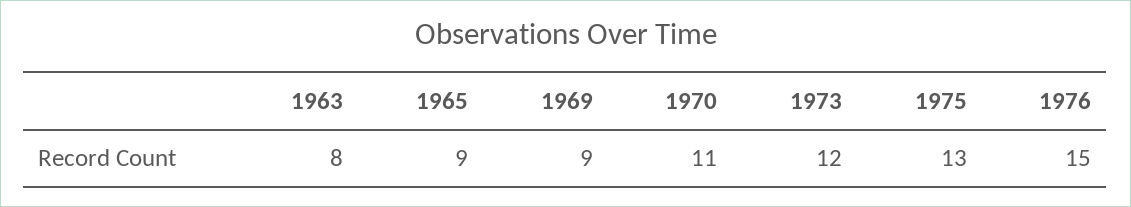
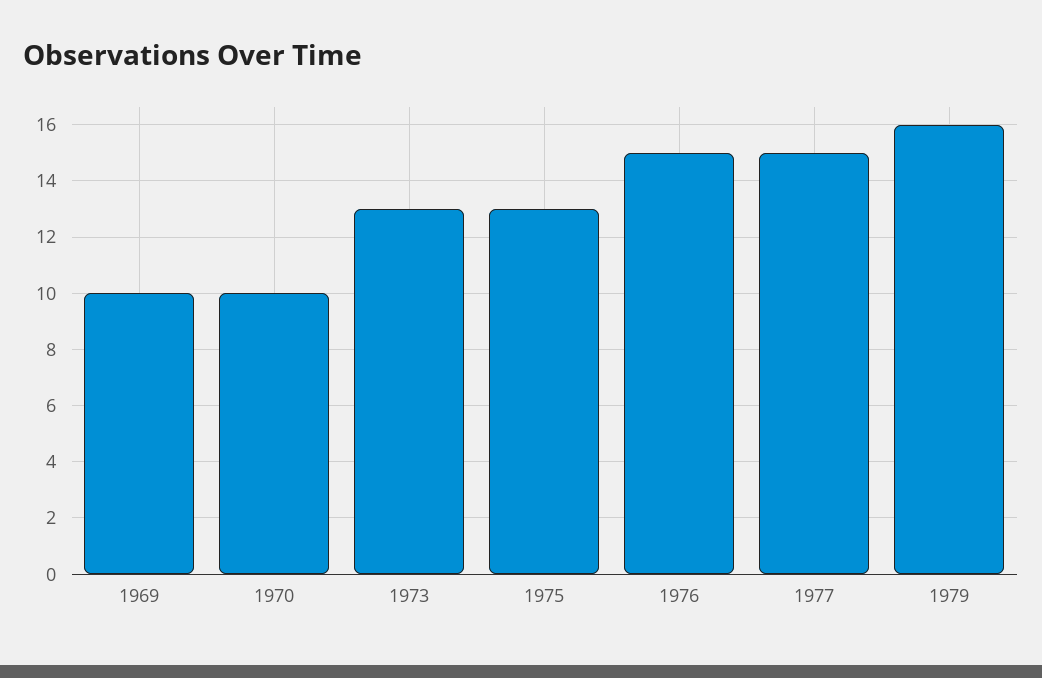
1963: 8 -> none
1965: 9 -> none
1969: 9 -> 10
1970: 11 -> 10
1973: 12 -> 13
1977: none -> 15
1979: none -> 16

